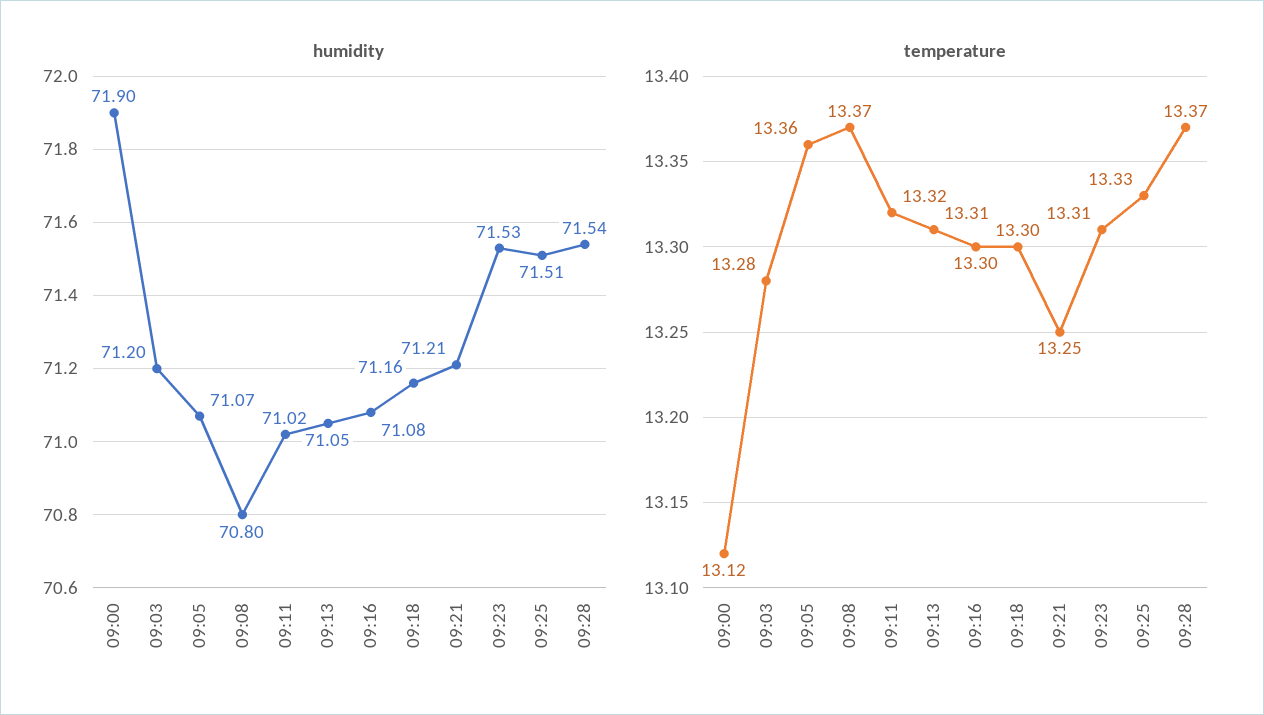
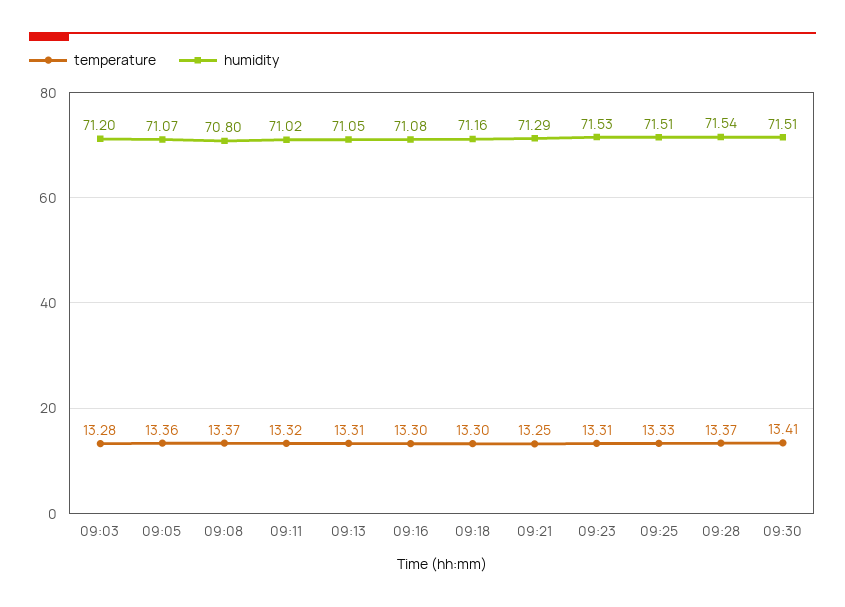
humidity, 09:00: 71.9 -> none
humidity, 09:21: 71.21 -> 71.29
temperature, 09:00: 13.12 -> none
temperature, 09:30: none -> 13.41
humidity, 09:30: none -> 71.51

